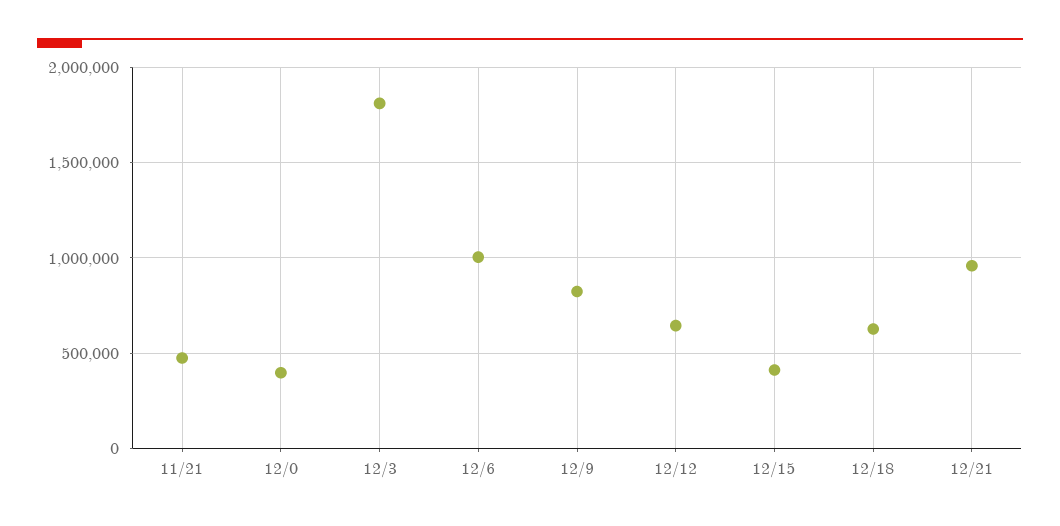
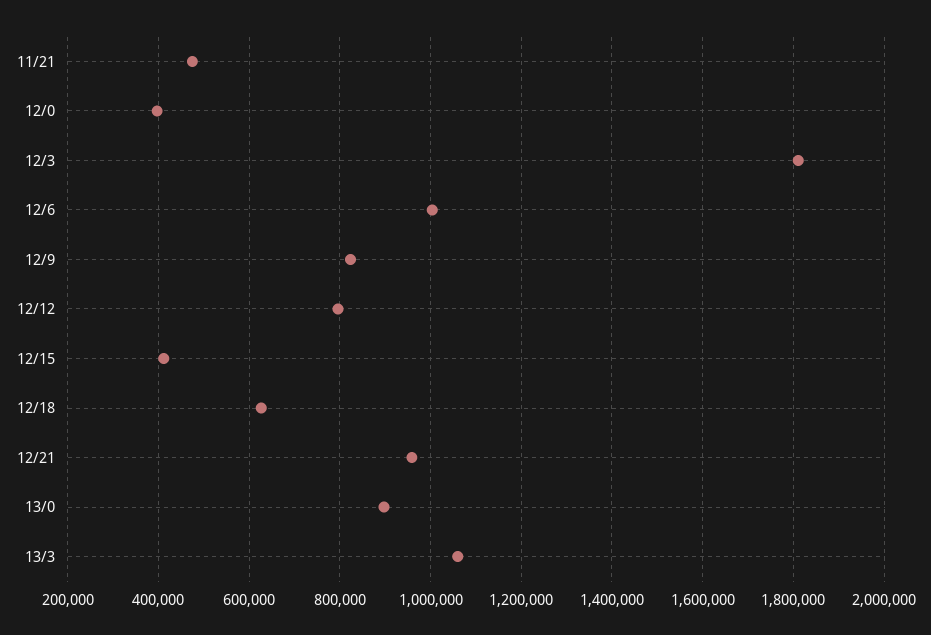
12/12: 650000 -> 800000
13/0: none -> 900000
13/3: none -> 1060000

